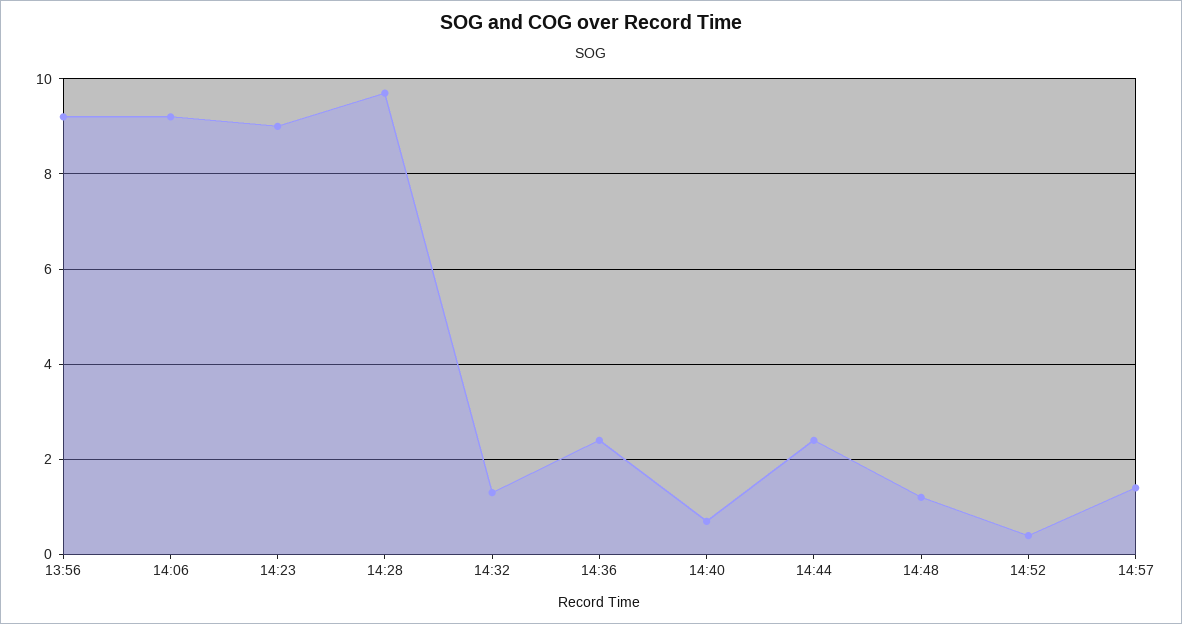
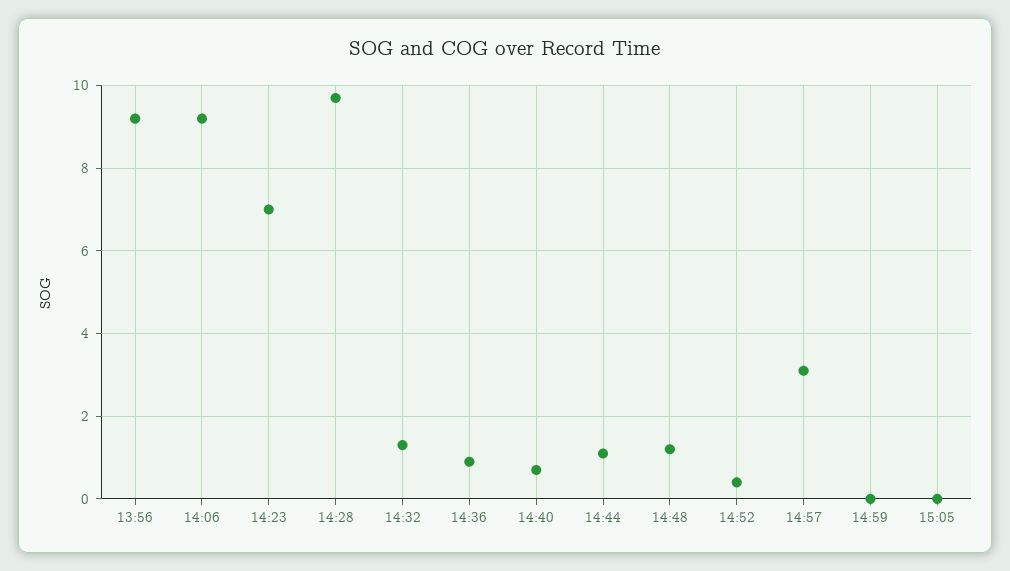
14:23: 9 -> 7
14:36: 2.5 -> 1
14:44: 2.5 -> 1
14:57: 1.5 -> 3
14:59: none -> 0
15:05: none -> 0

